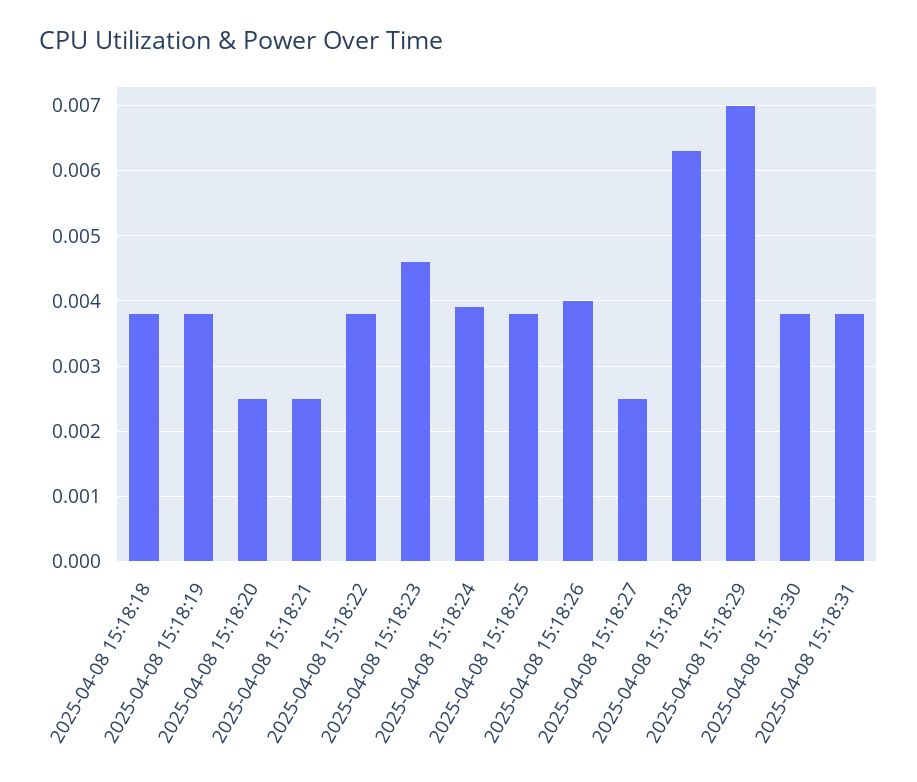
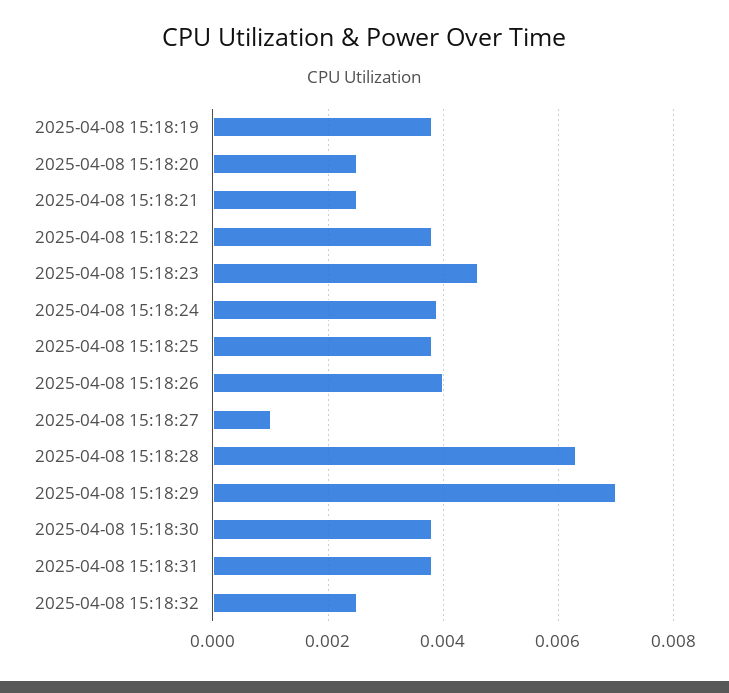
2025-04-08 15:18:18: 0.0038 -> none
2025-04-08 15:18:27: 0.0025 -> 0.001
2025-04-08 15:18:32: none -> 0.0025

